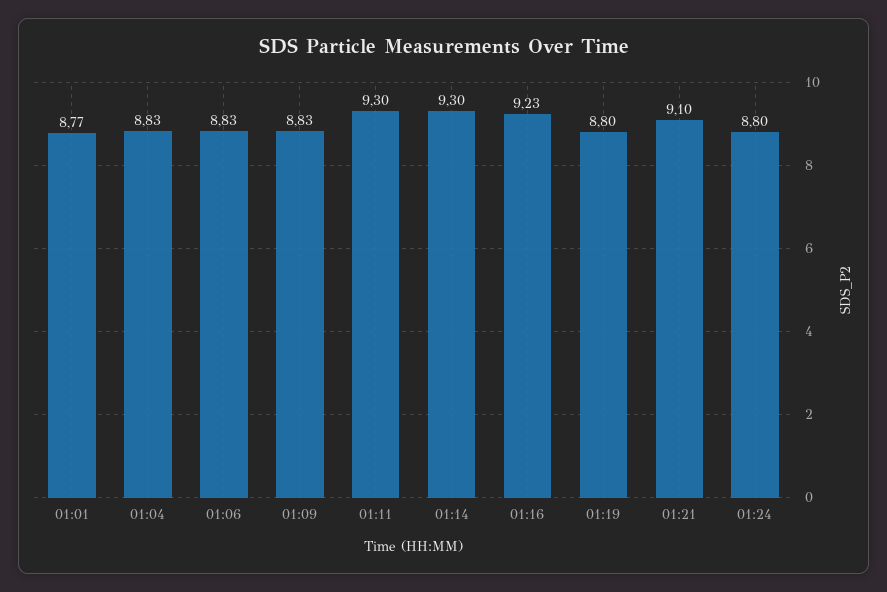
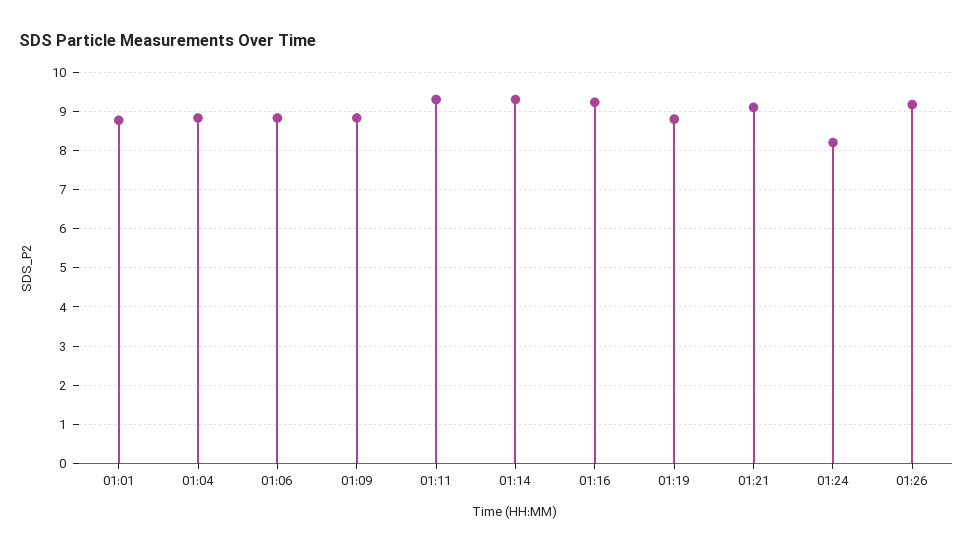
01:24: 8.8 -> 8.2
01:26: none -> 9.2

